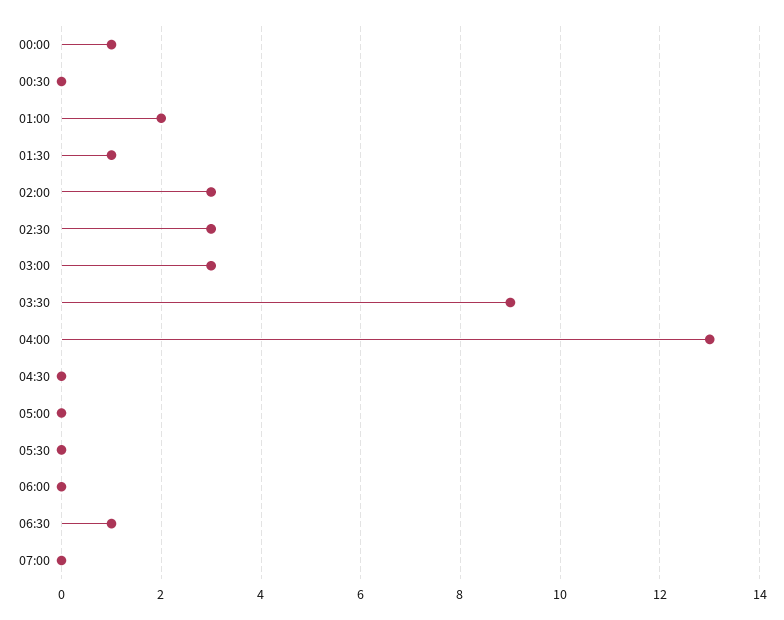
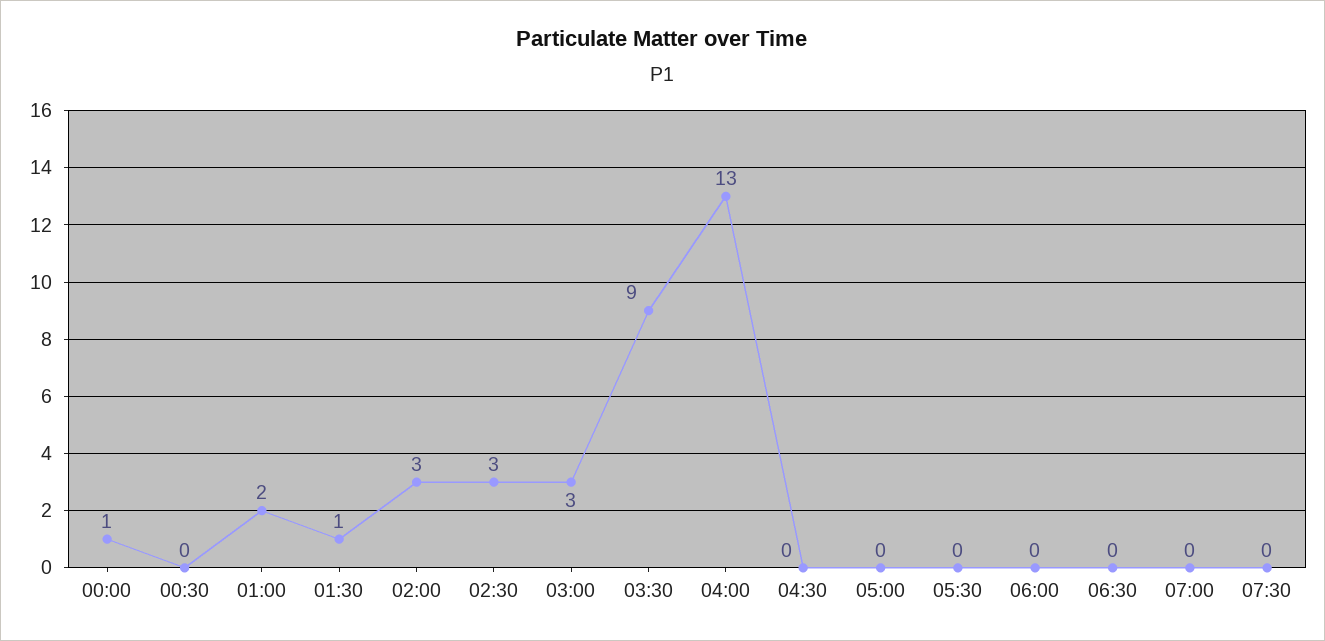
06:30: 1 -> 0
07:30: none -> 0

